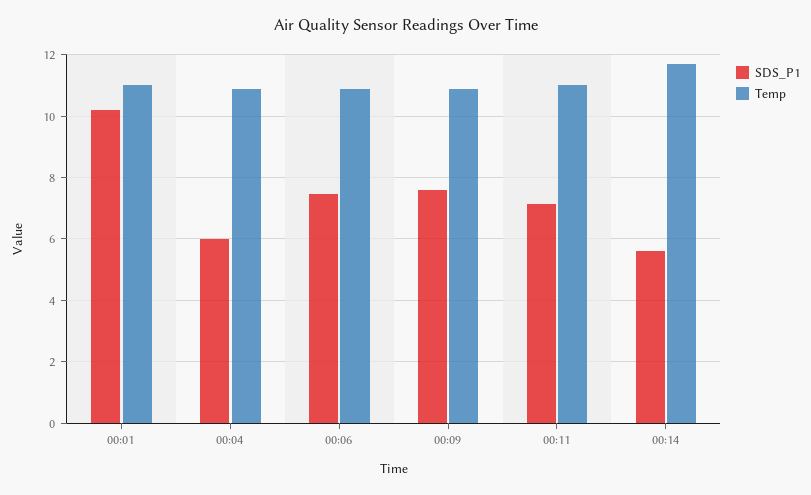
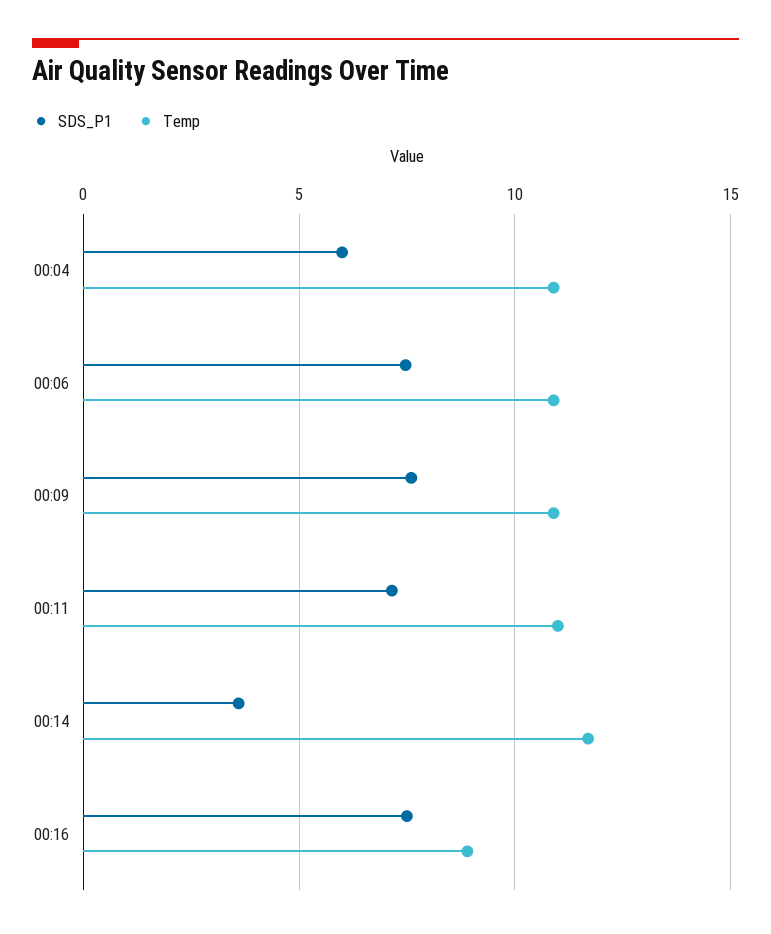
SDS_P1, 00:01: 10.2 -> none
Temp, 00:01: 11 -> none
SDS_P1, 00:14: 5.6 -> 3.5
SDS_P1, 00:16: none -> 7.5
Temp, 00:16: none -> 9

